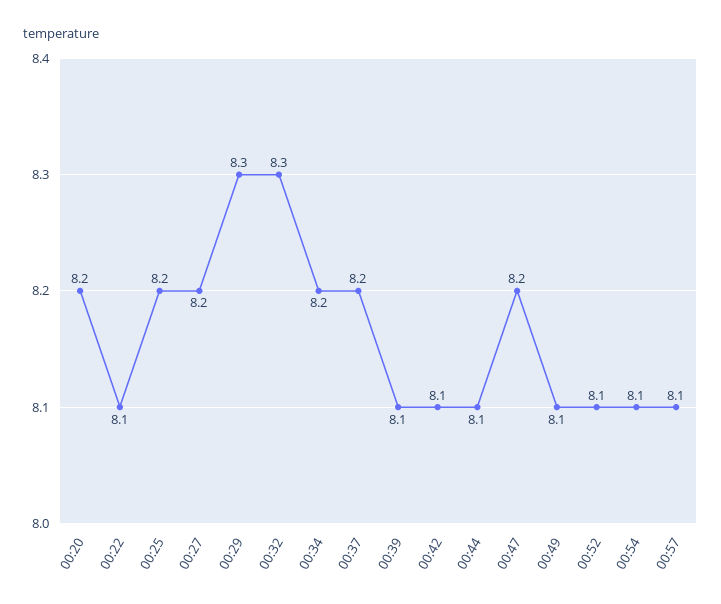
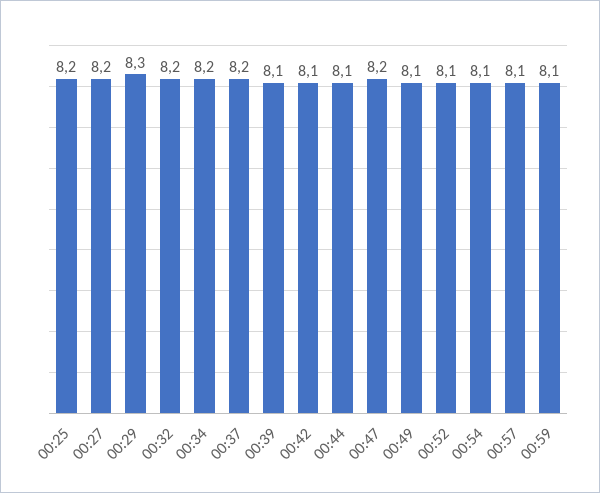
00:20: 8.2 -> none
00:22: 8.1 -> none
00:32: 8.3 -> 8.2
00:59: none -> 8.1

